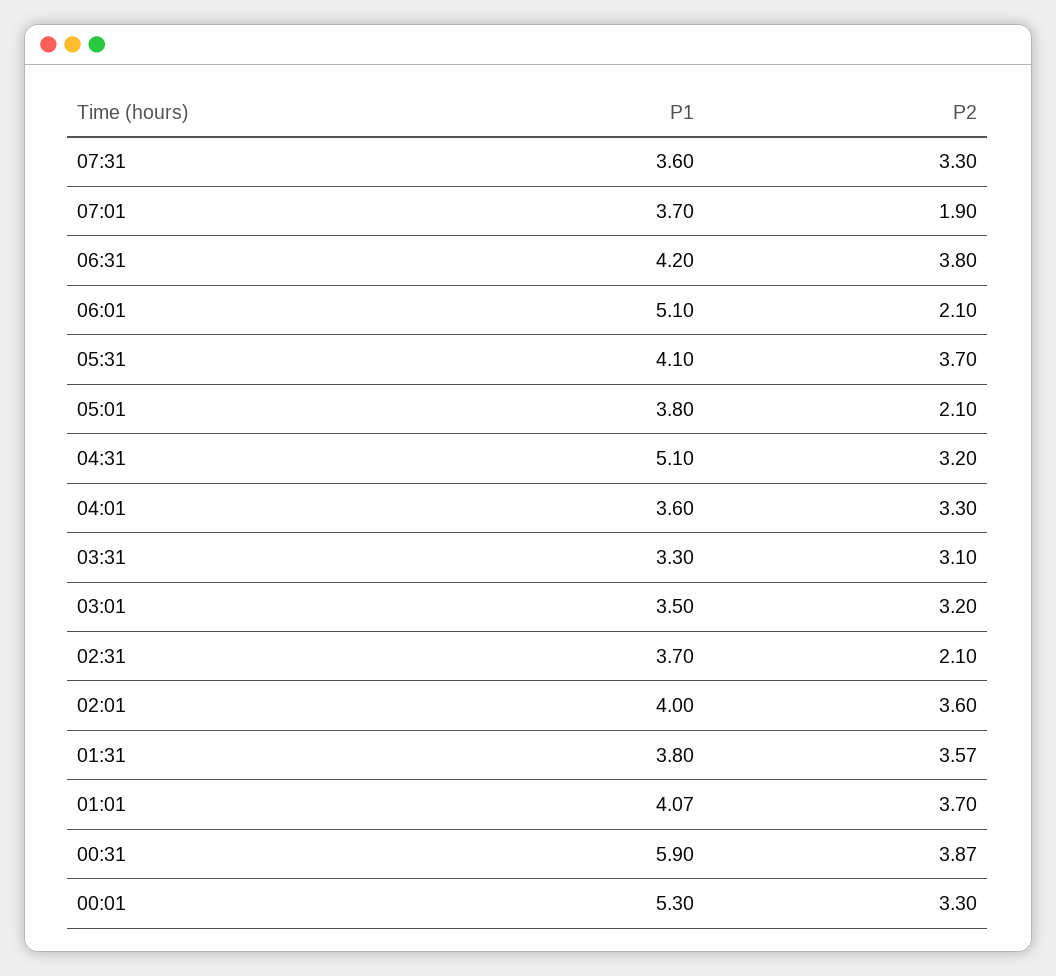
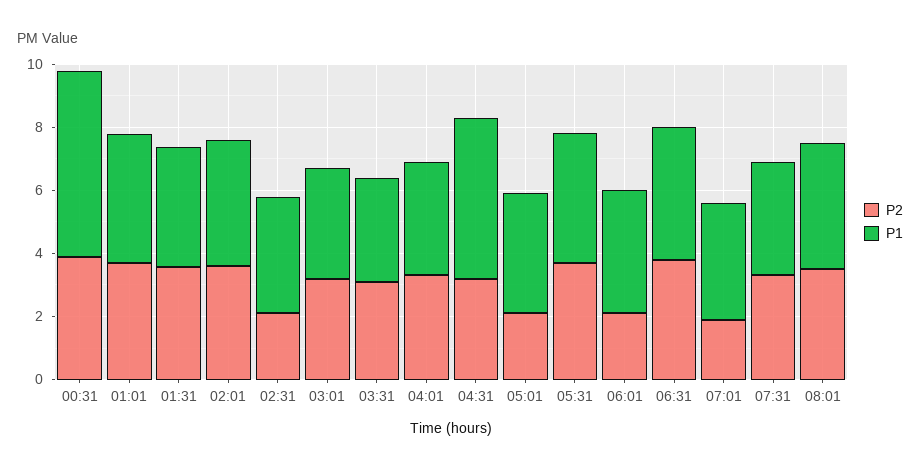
P1, 06:01: 5.1 -> 4
P1, 00:01: 5.3 -> none
P2, 00:01: 3.3 -> none
P2, 08:01: none -> 3.5
P1, 08:01: none -> 4

